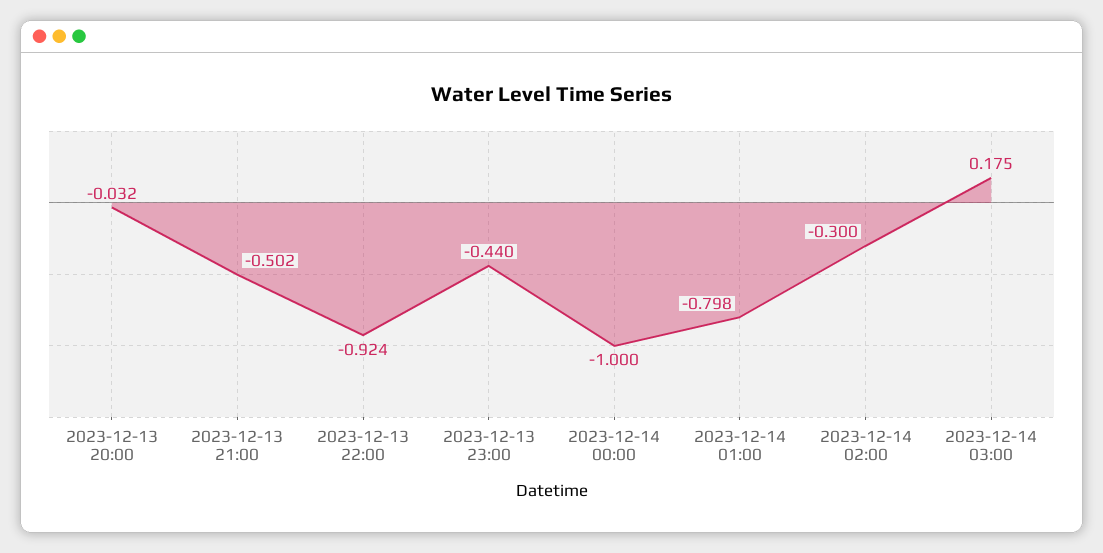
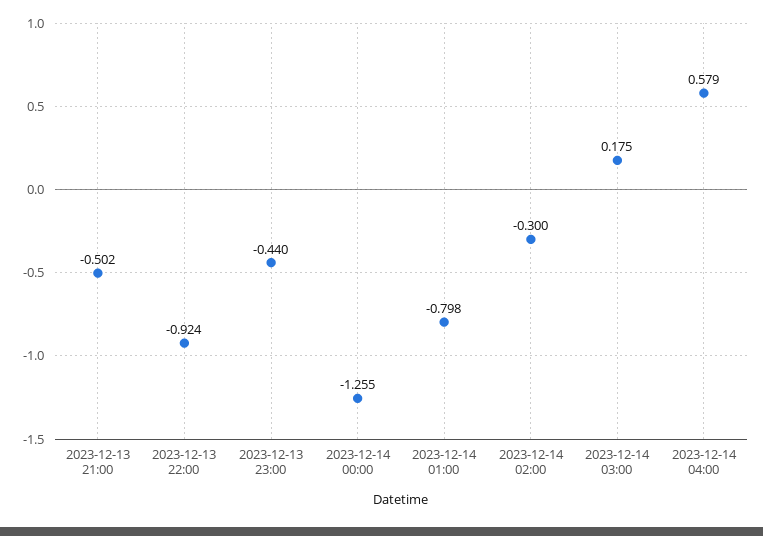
2023-12-13 20:00: -0.032 -> none
2023-12-14 00:00: -1 -> -1.255
2023-12-14 04:00: none -> 0.579

